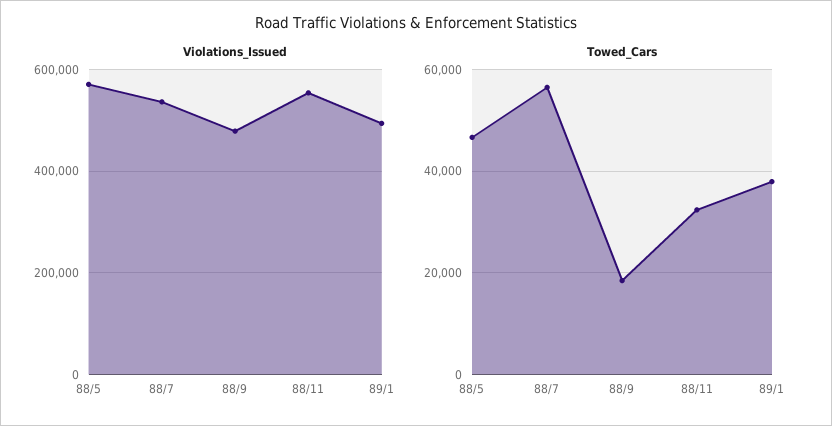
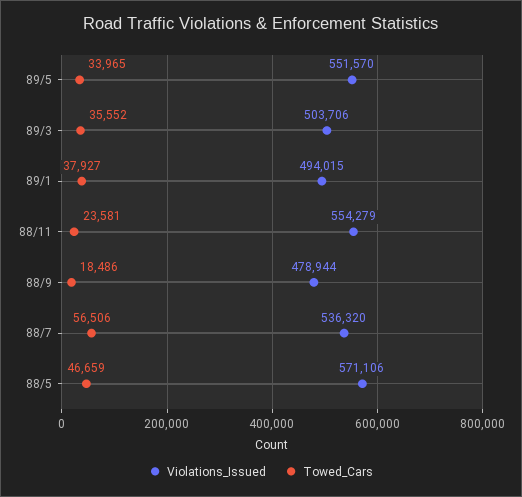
Towed_Cars, 88/11: 32000 -> 23581
Violations_Issued, 89/5: none -> 551570
Towed_Cars, 89/5: none -> 33965
Violations_Issued, 89/3: none -> 503706
Towed_Cars, 89/3: none -> 35552

